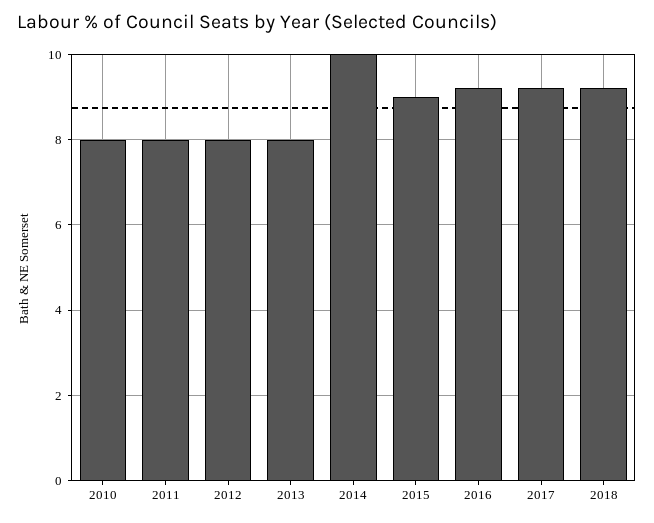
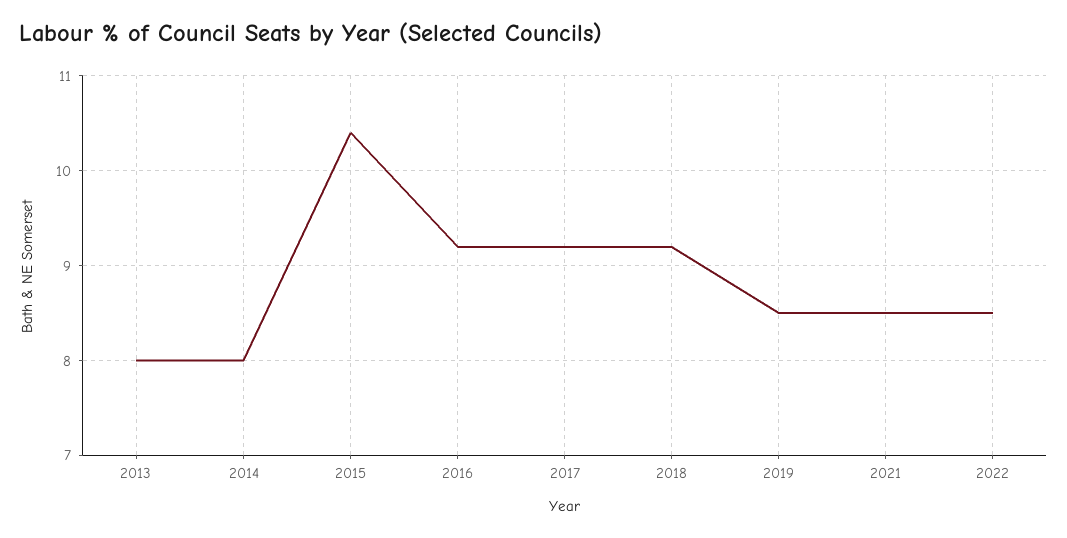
2010: 8 -> none
2011: 8 -> none
2012: 8 -> none
2014: 10 -> 8
2015: 9 -> 10.4
2019: none -> 8.5
2021: none -> 8.5
2022: none -> 8.5

